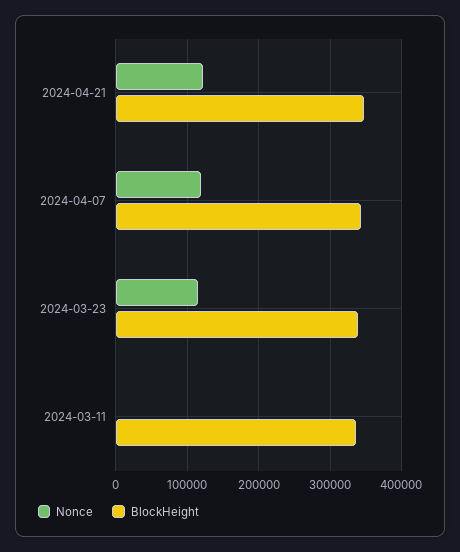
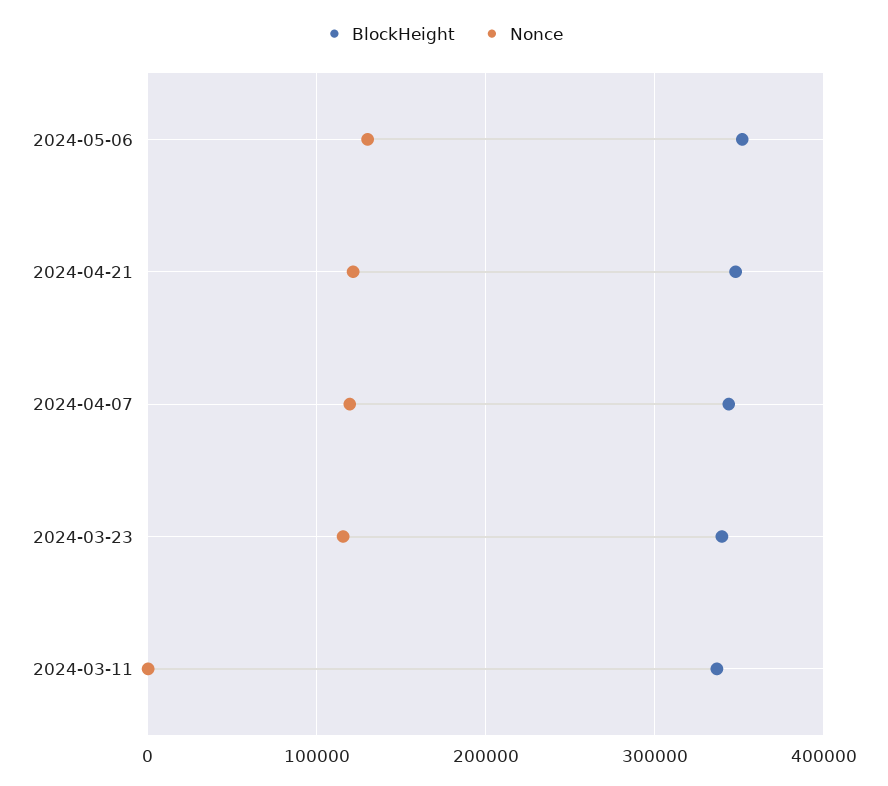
BlockHeight, 2024-05-06: none -> 350000
Nonce, 2024-05-06: none -> 130000

